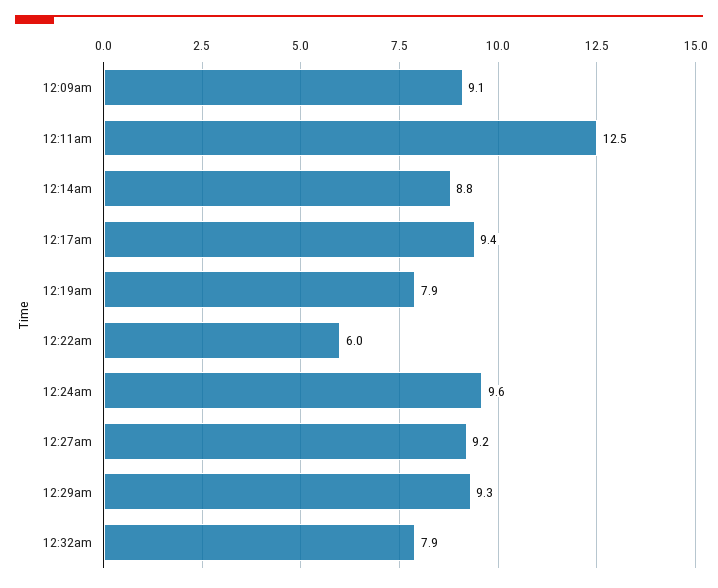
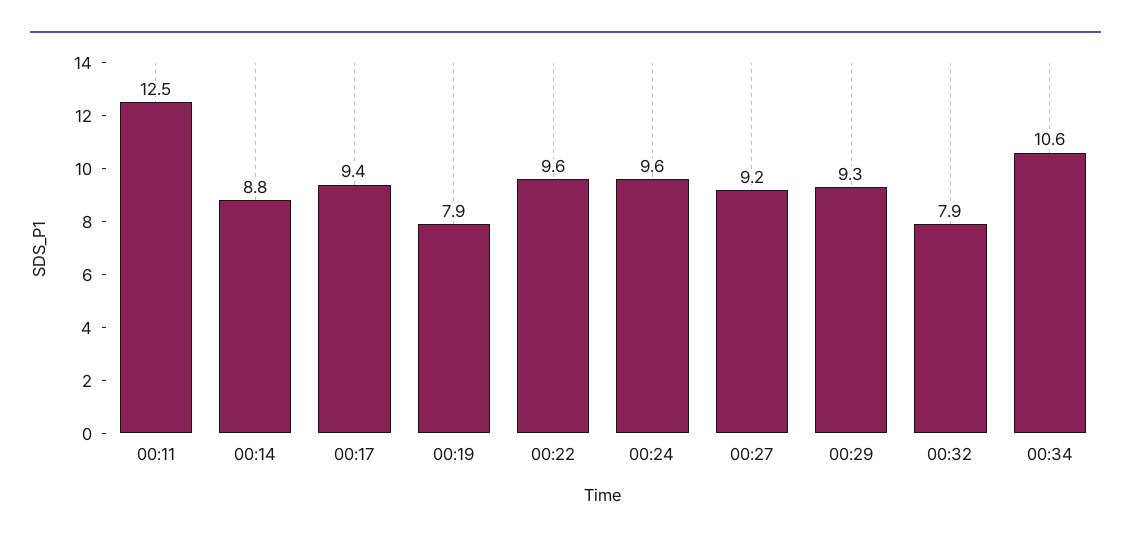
12:09am: 9.1 -> none
12:22am: 6 -> 9.6
00:34: none -> 10.6

